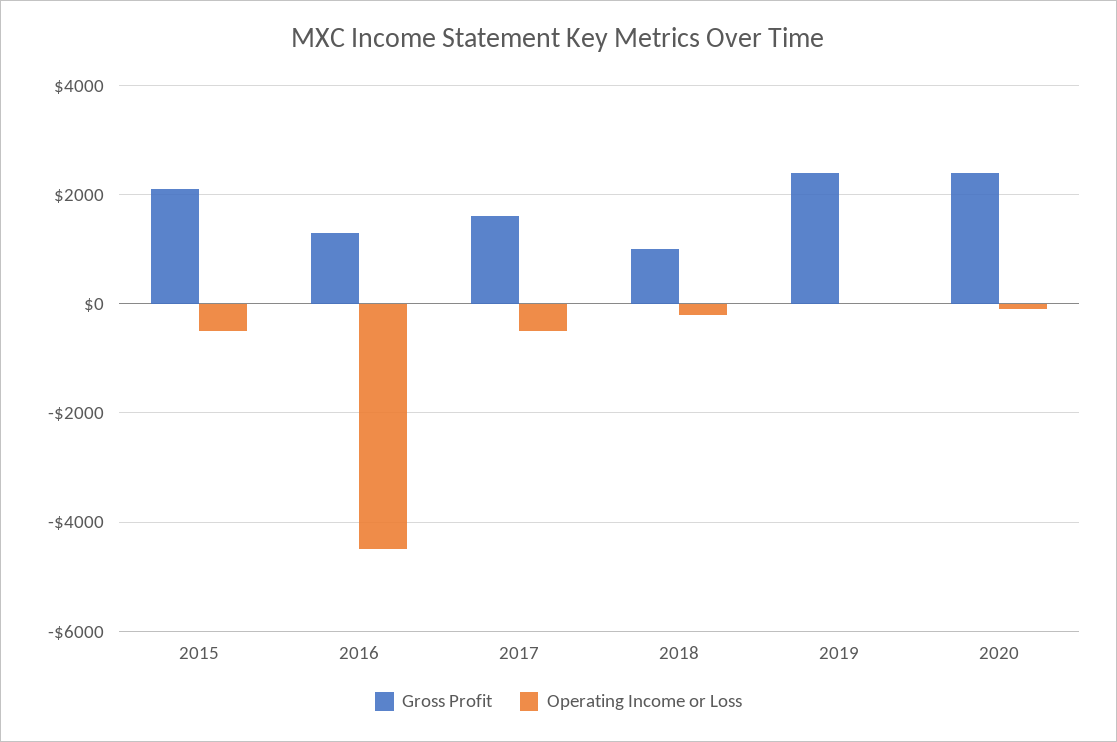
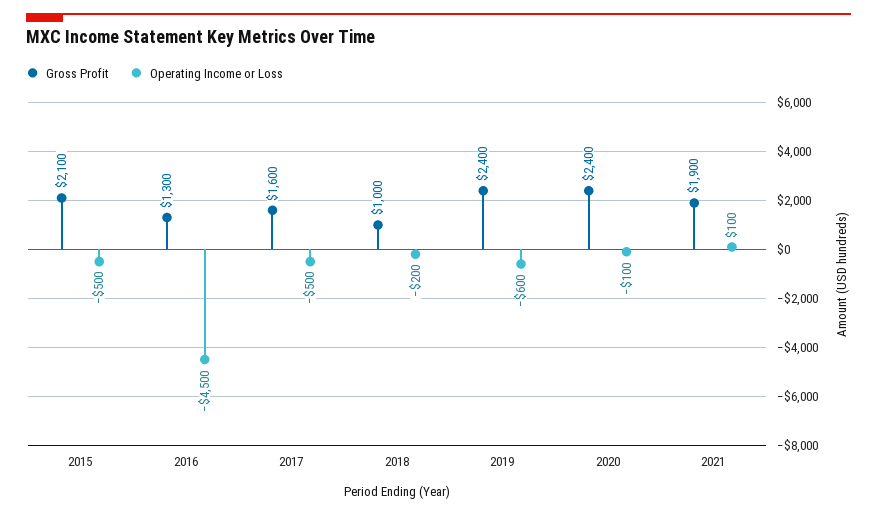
Operating Income or Loss, 2019: 0 -> -600
Gross Profit, 2021: none -> 1900
Operating Income or Loss, 2021: none -> 100

